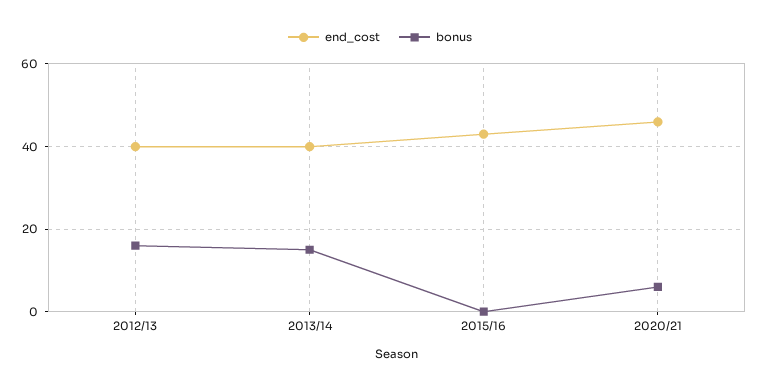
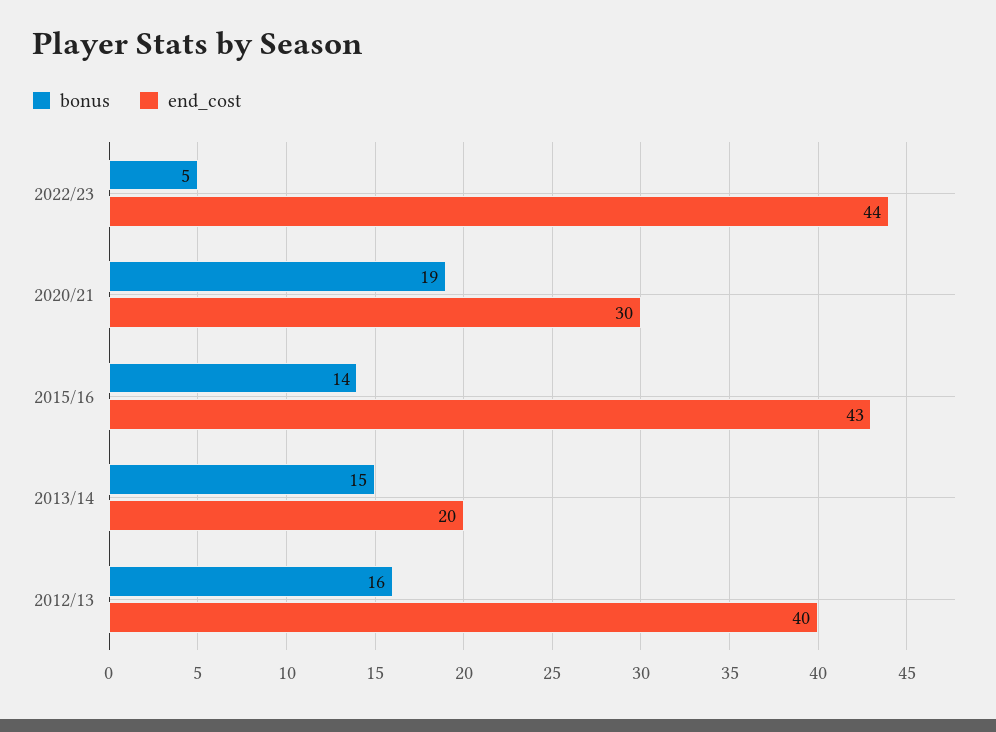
end_cost, 2013/14: 40 -> 20
bonus, 2015/16: 0 -> 14
end_cost, 2020/21: 45 -> 30
bonus, 2020/21: 5 -> 19
bonus, 2022/23: none -> 5
end_cost, 2022/23: none -> 44

